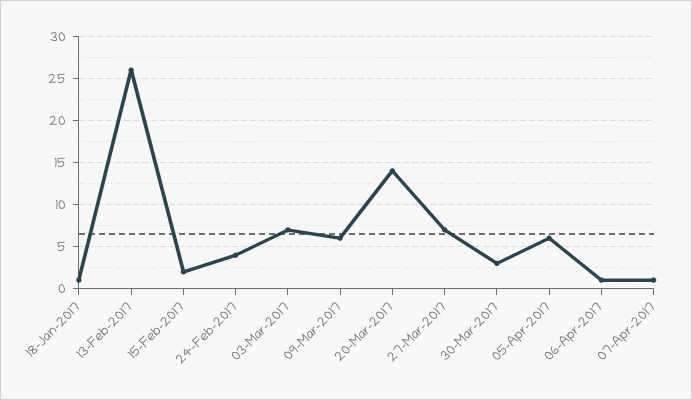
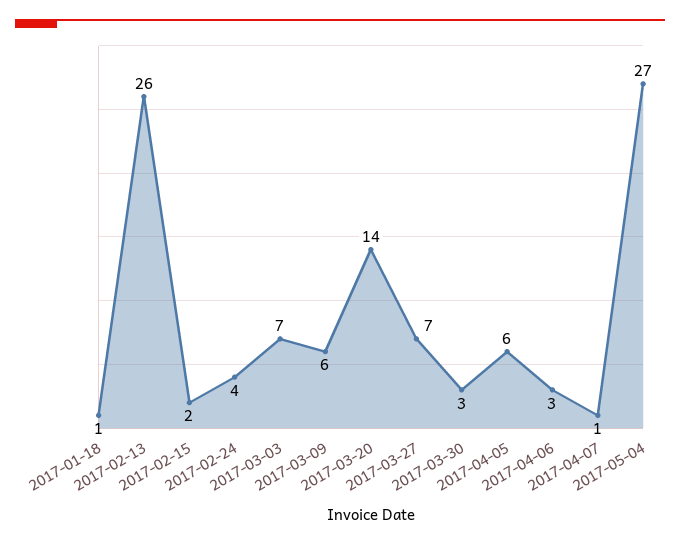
06-Apr-2017: 1 -> 3
2017-05-04: none -> 27

